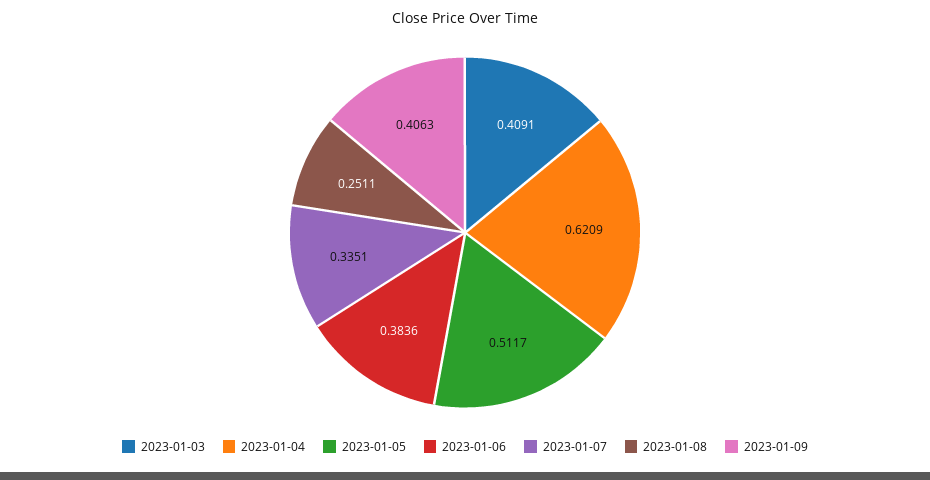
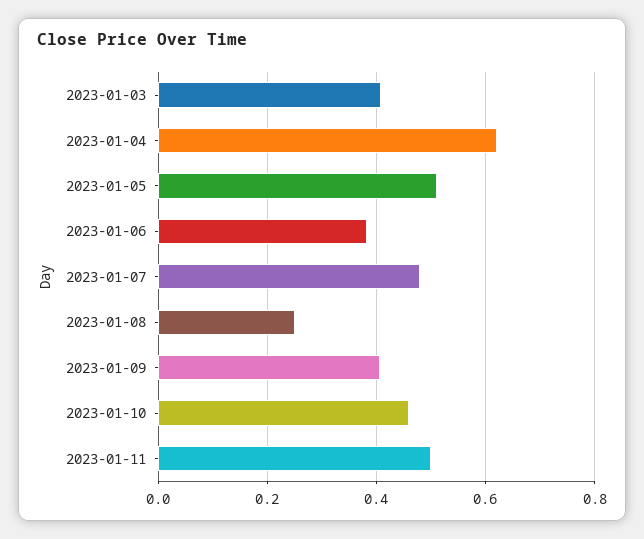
2023-01-07: 0.3351 -> 0.48
2023-01-10: none -> 0.46
2023-01-11: none -> 0.5

